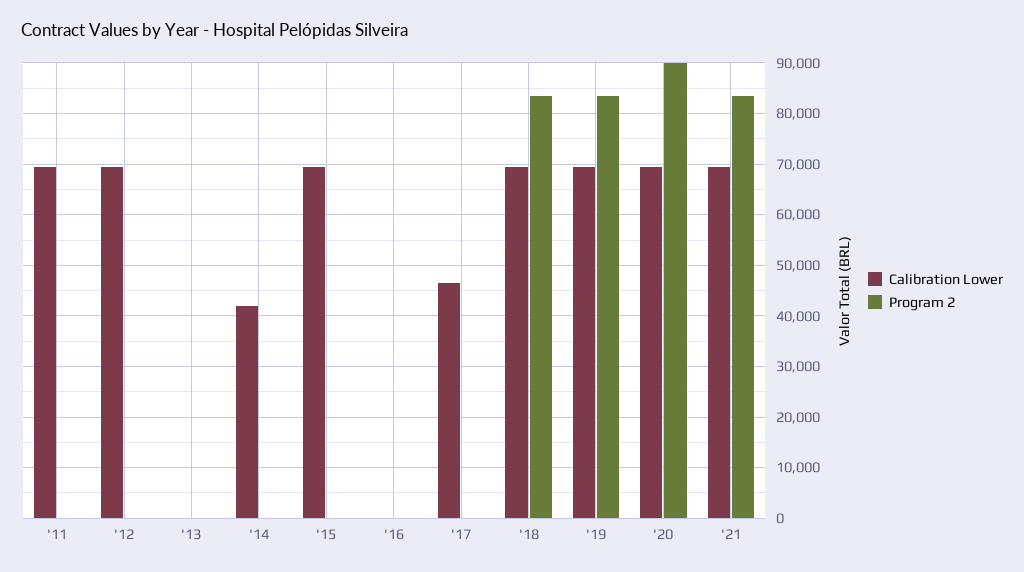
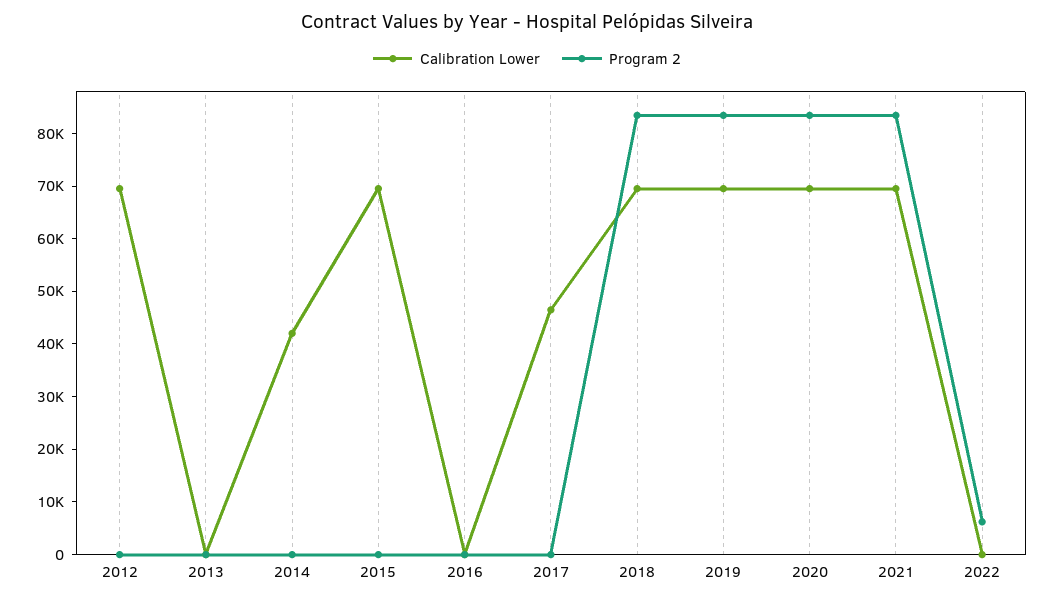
Calibration Lower, '11: 70000 -> none
Program 2, '11: 0 -> none
Program 2, '20: 90000 -> 84000
Calibration Lower, 2022: none -> 0
Program 2, 2022: none -> 6000

